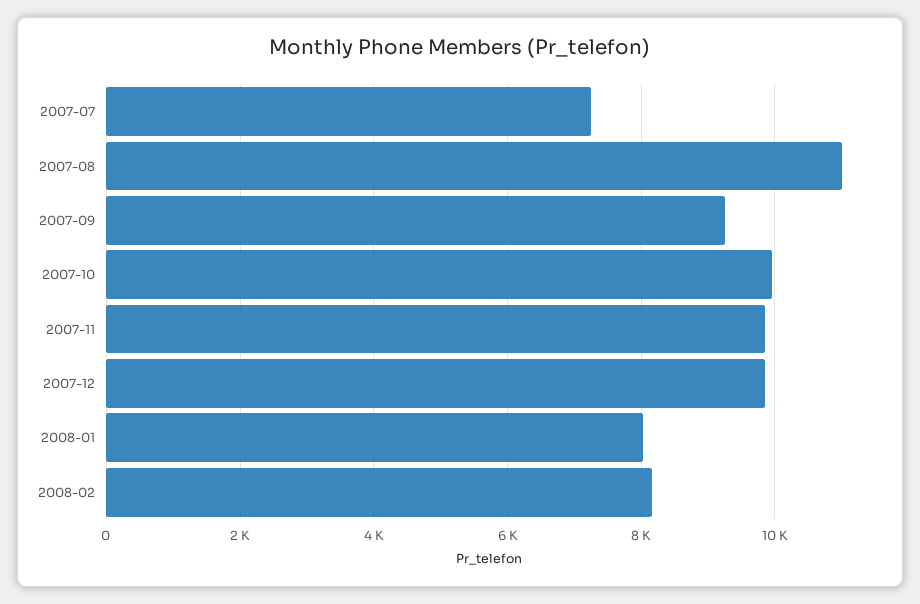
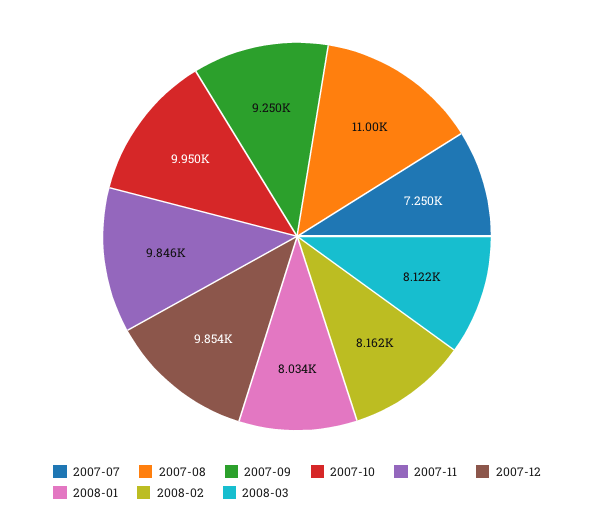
2008-03: none -> 8122

